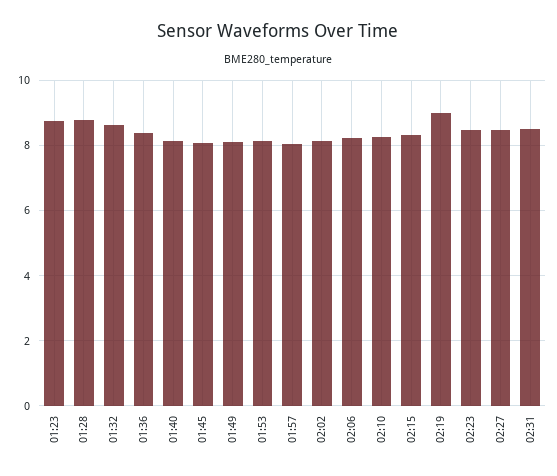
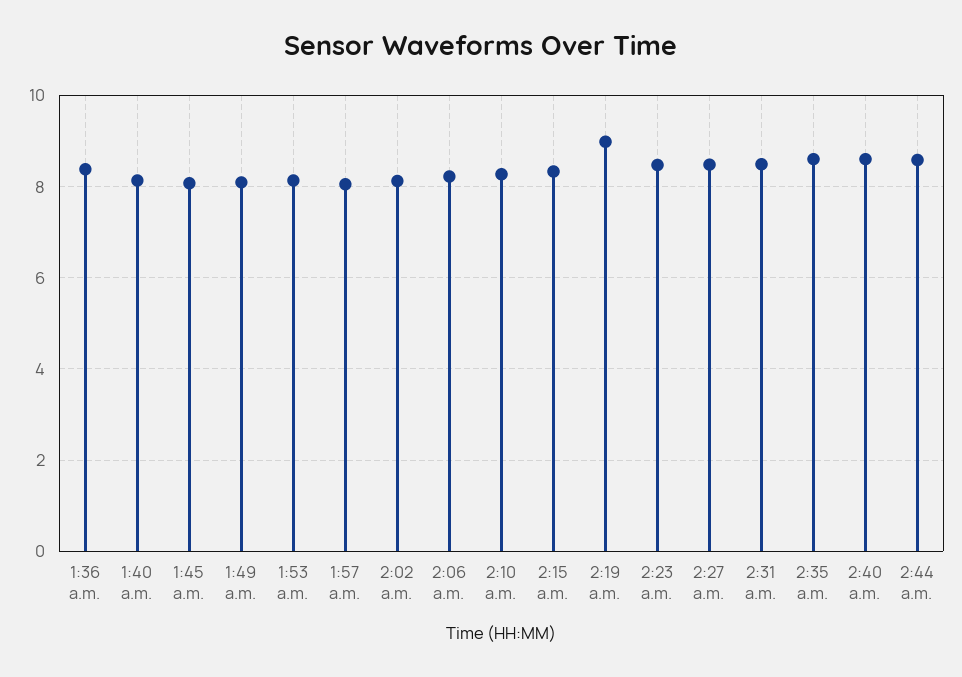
01:23: 8.8 -> none
01:28: 8.8 -> none
01:32: 8.6 -> none
2:35 a.m.: none -> 8.6
2:40 a.m.: none -> 8.6
2:44 a.m.: none -> 8.6

